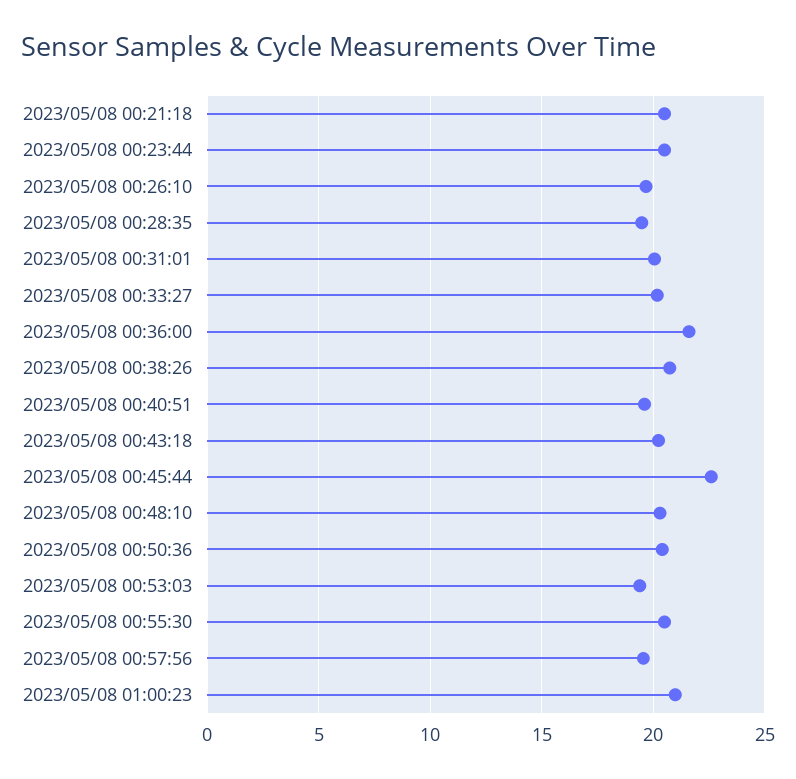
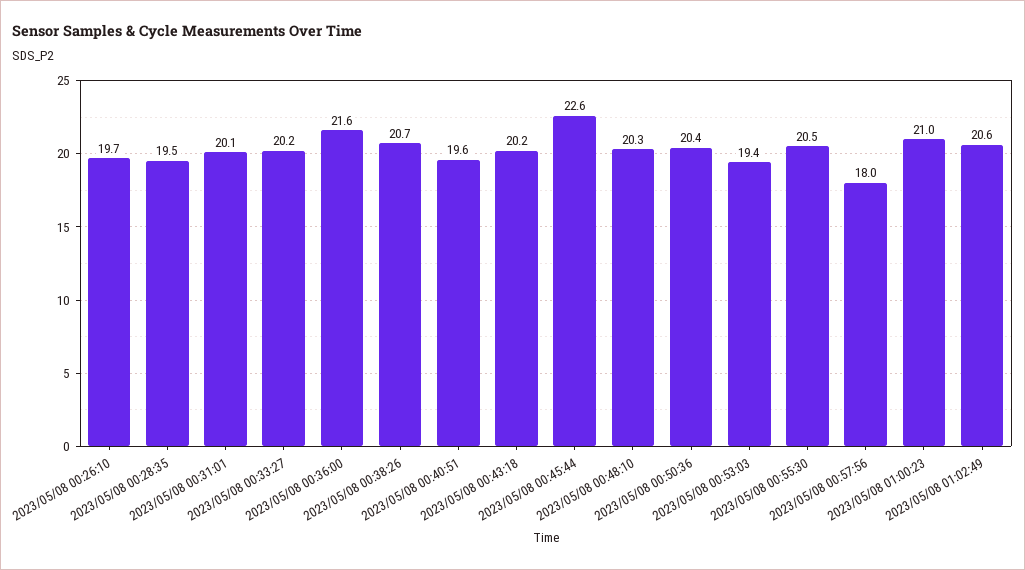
2023/05/08 00:21:18: 20.5 -> none
2023/05/08 00:23:44: 20.5 -> none
2023/05/08 00:57:56: 19.5 -> 18
2023/05/08 01:02:49: none -> 20.6

